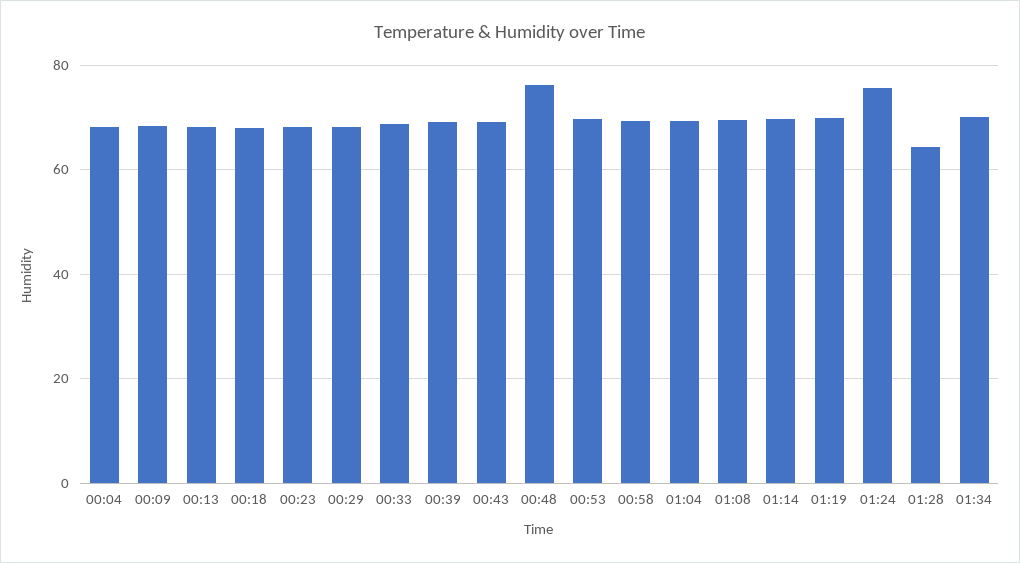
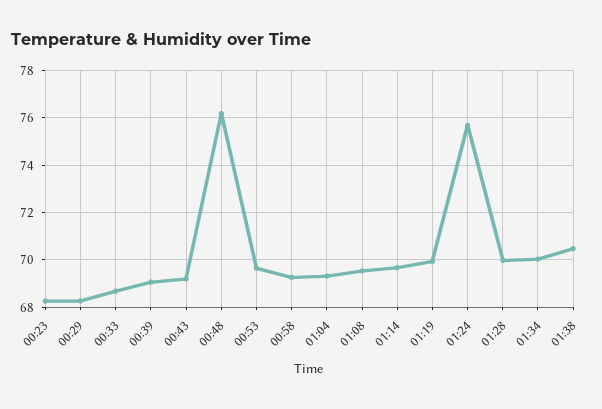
00:04: 68 -> none
00:09: 68 -> none
00:13: 68 -> none
00:18: 68 -> none
01:28: 64 -> 70
01:38: none -> 70.5

